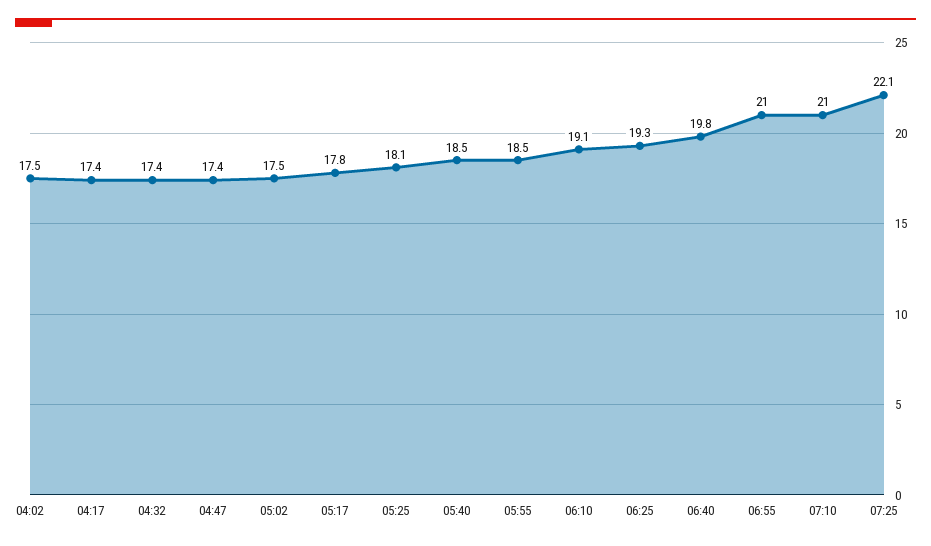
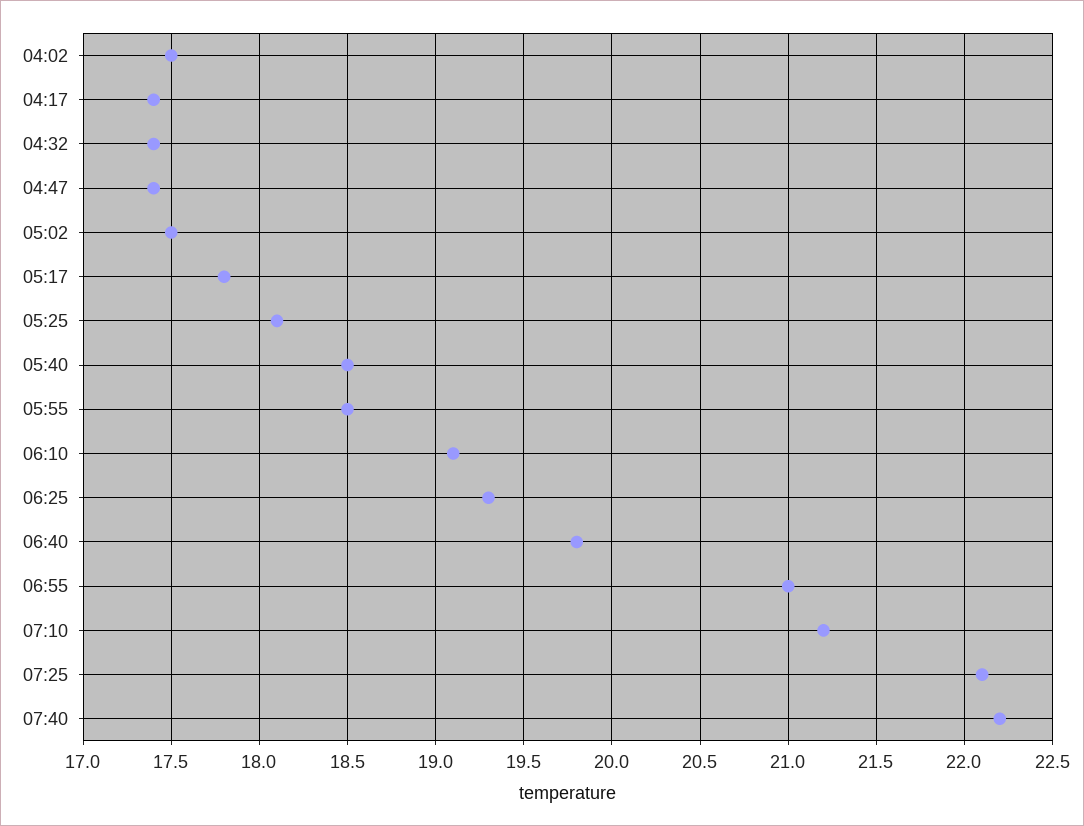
07:10: 21 -> 21.2
07:40: none -> 22.2

